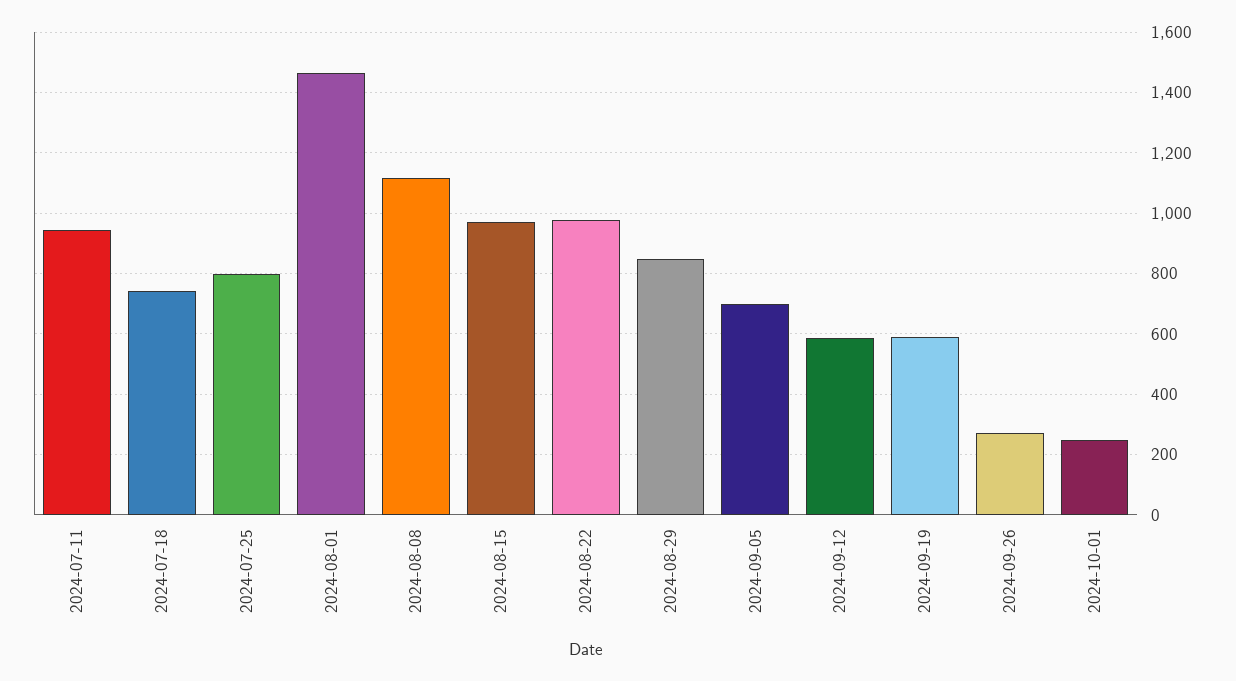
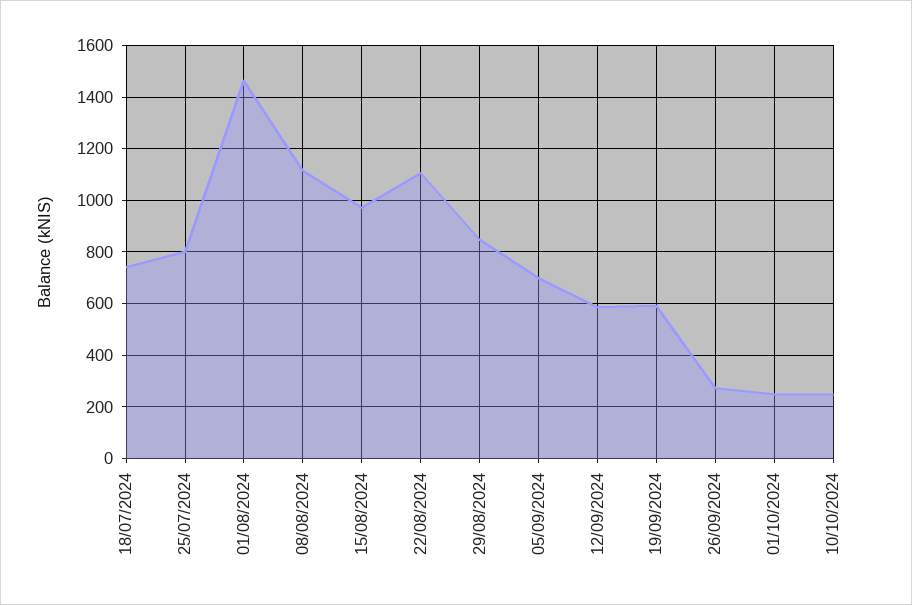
2024-07-11: 940 -> none
2024-08-22: 980 -> 1100
10/10/2024: none -> 250

